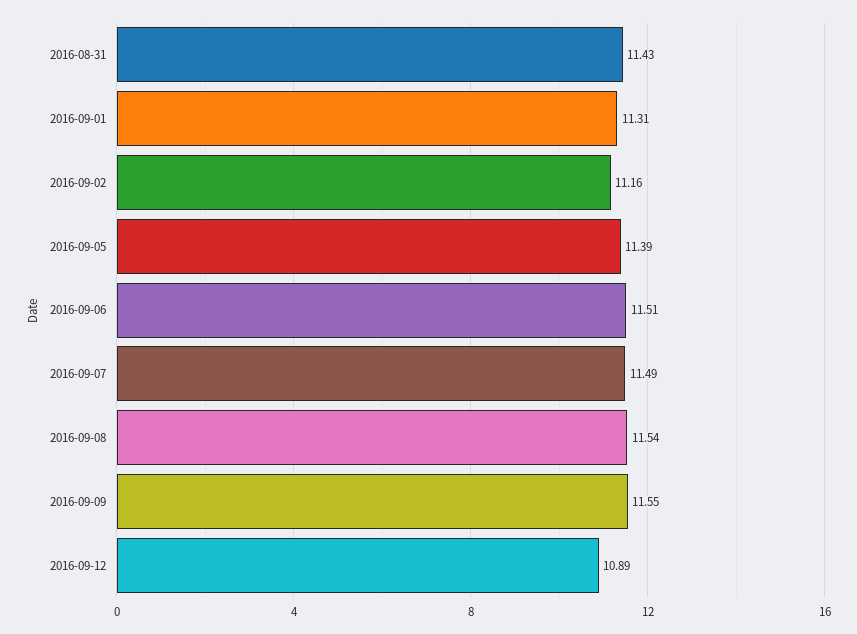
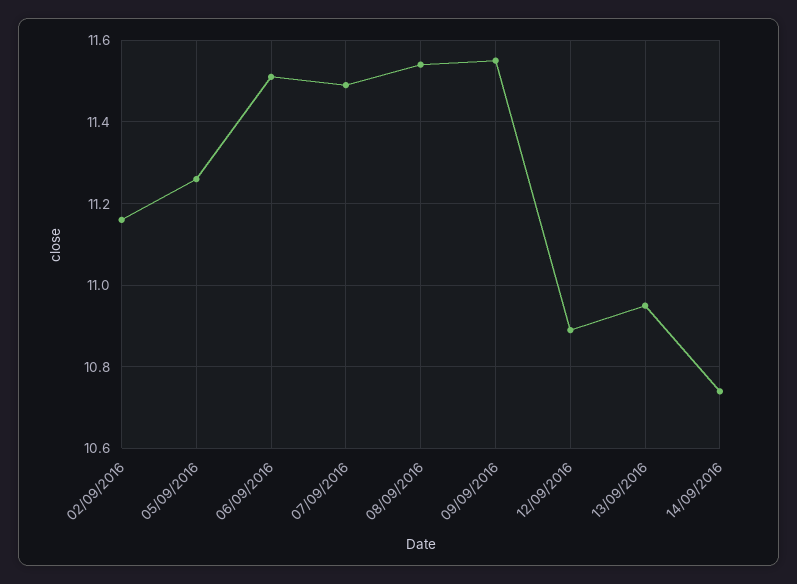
2016-08-31: 11.43 -> none
2016-09-01: 11.31 -> none
2016-09-05: 11.39 -> 11.25
13/09/2016: none -> 10.95
14/09/2016: none -> 10.75

